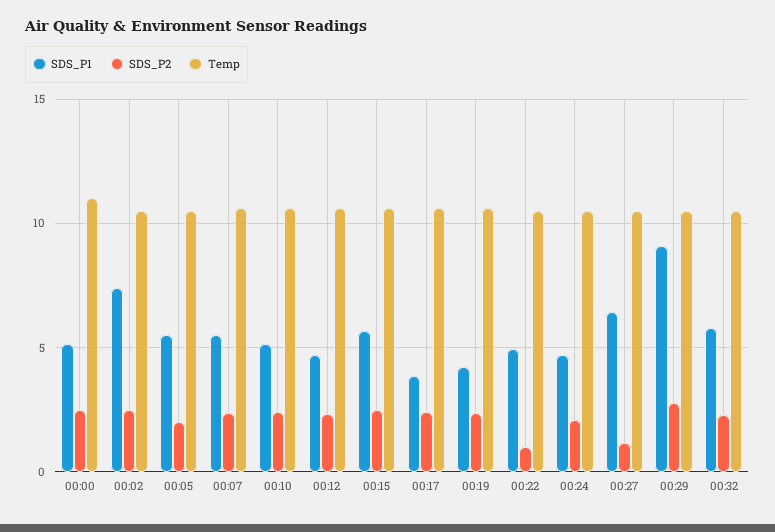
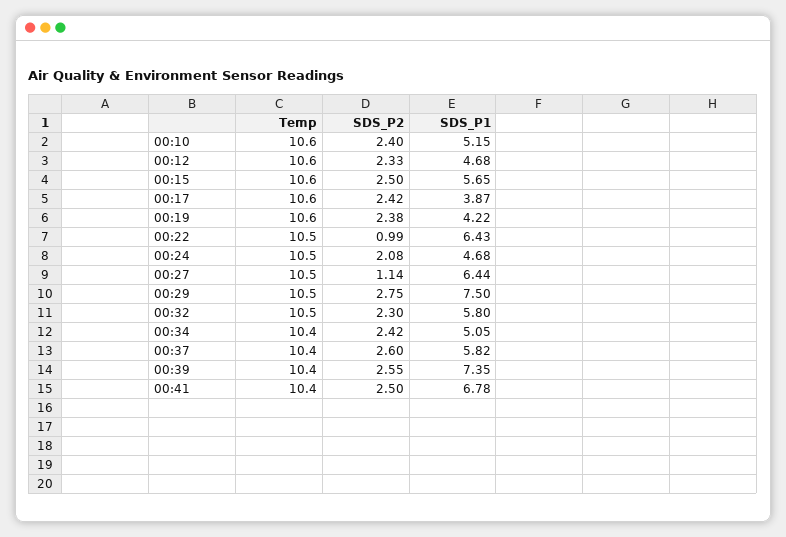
SDS_P1, 00:00: 5 -> none
SDS_P2, 00:00: 2.5 -> none
Temp, 00:00: 11 -> none
SDS_P1, 00:02: 7.5 -> none
SDS_P2, 00:02: 2.5 -> none
Temp, 00:02: 10.5 -> none
SDS_P1, 00:05: 5.5 -> none
SDS_P2, 00:05: 2 -> none
Temp, 00:05: 10.5 -> none
SDS_P1, 00:07: 5.5 -> none
SDS_P2, 00:07: 2.5 -> none
Temp, 00:07: 10.5 -> none
SDS_P1, 00:22: 5 -> 6.43
SDS_P1, 00:29: 9 -> 7.5
Temp, 00:34: none -> 10.4
SDS_P2, 00:34: none -> 2.42
SDS_P1, 00:34: none -> 5.05
Temp, 00:37: none -> 10.4
SDS_P2, 00:37: none -> 2.6
SDS_P1, 00:37: none -> 5.82
Temp, 00:39: none -> 10.4
SDS_P2, 00:39: none -> 2.55
SDS_P1, 00:39: none -> 7.35
Temp, 00:41: none -> 10.4
SDS_P2, 00:41: none -> 2.5
SDS_P1, 00:41: none -> 6.78

